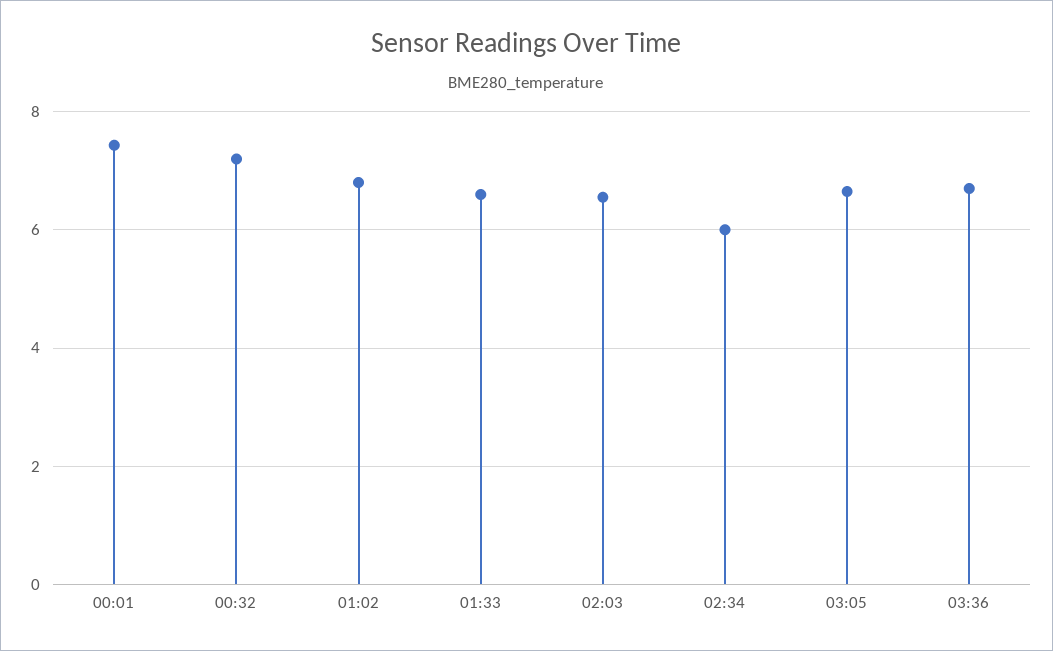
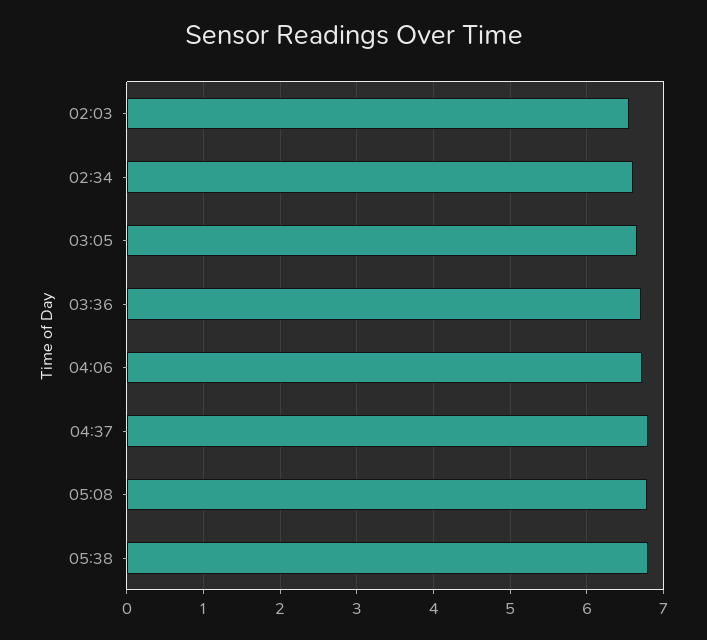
00:01: 7.4 -> none
00:32: 7.2 -> none
01:02: 6.8 -> none
01:33: 6.6 -> none
02:34: 6 -> 6.6
04:06: none -> 6.7
04:37: none -> 6.8
05:08: none -> 6.8
05:38: none -> 6.8

